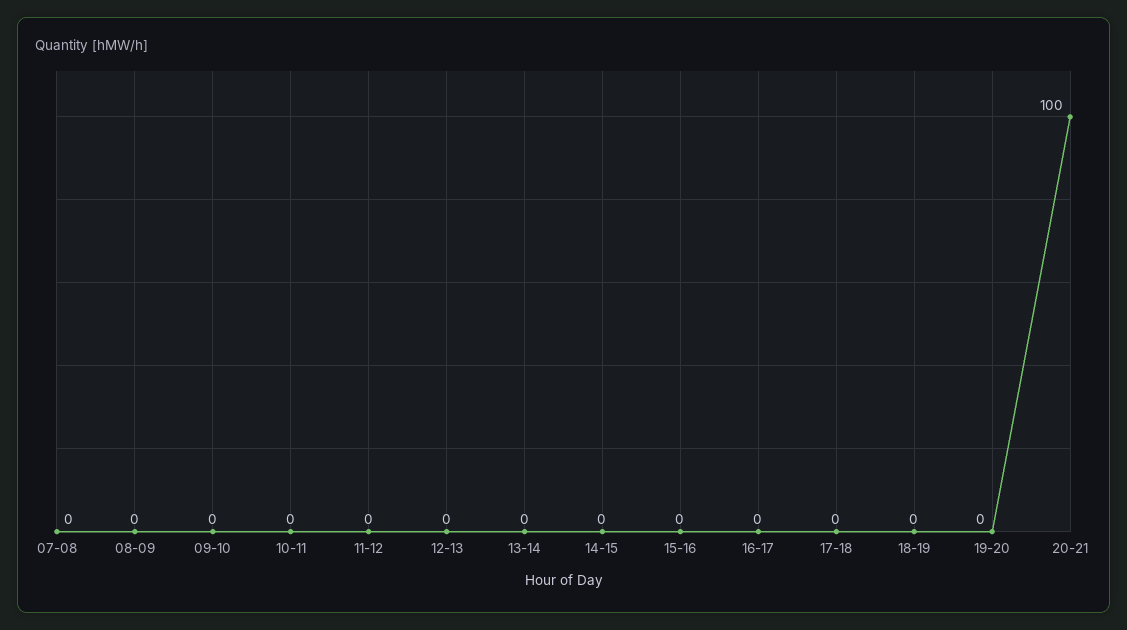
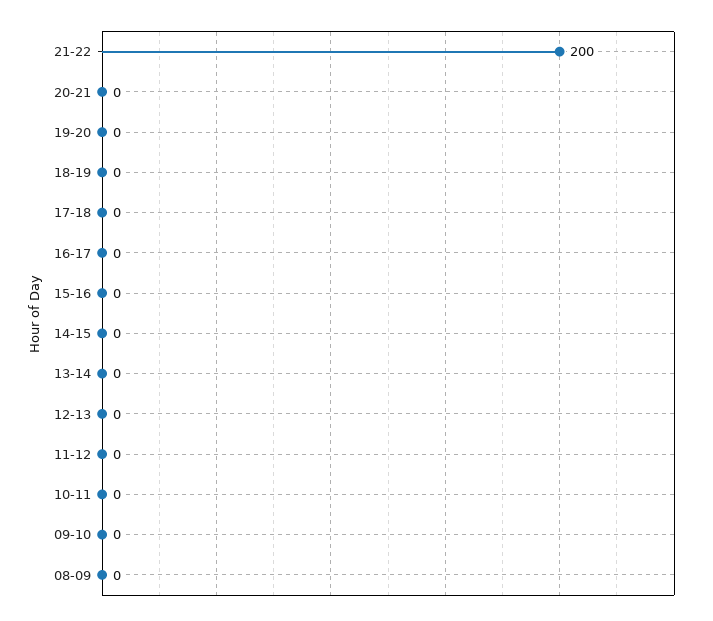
07-08: 0 -> none
20-21: 100 -> 0
21-22: none -> 200

